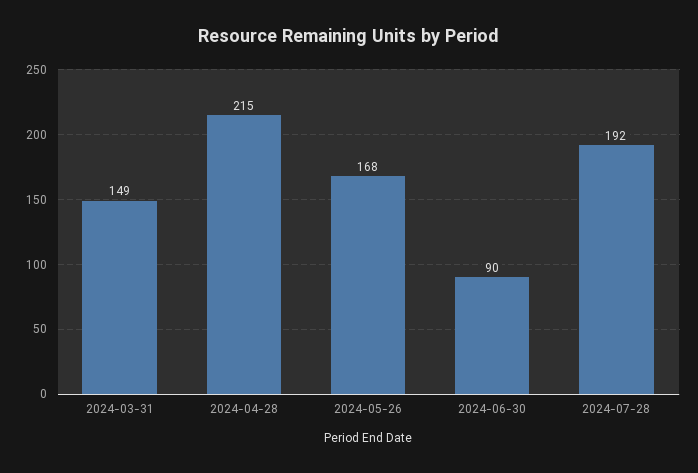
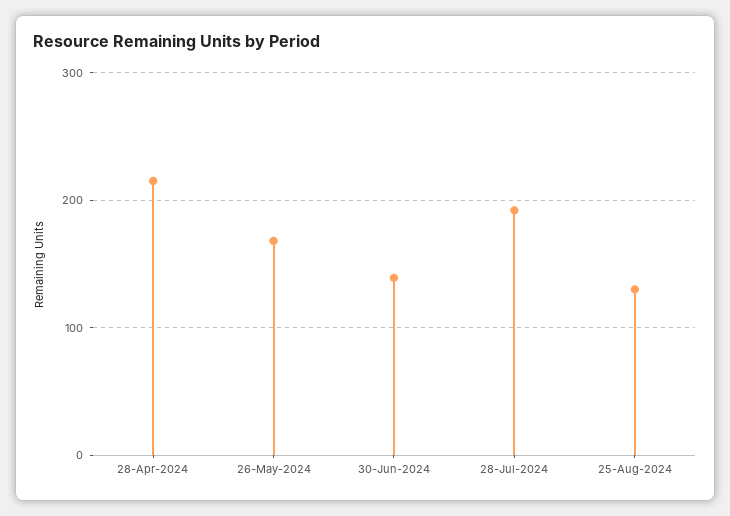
2024-03-31: 149 -> none
2024-06-30: 90 -> 140
25-Aug-2024: none -> 130

